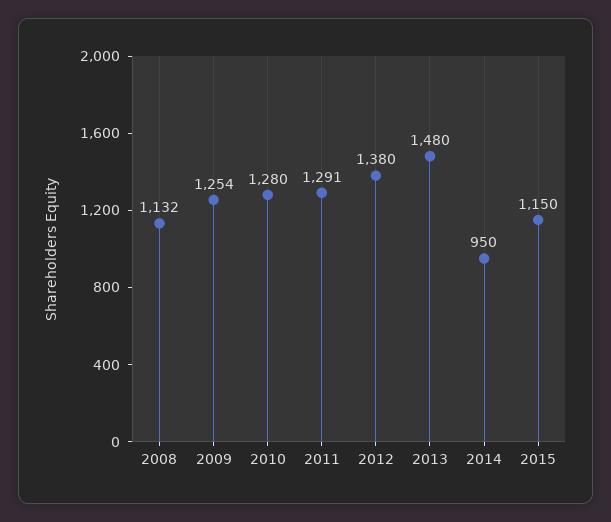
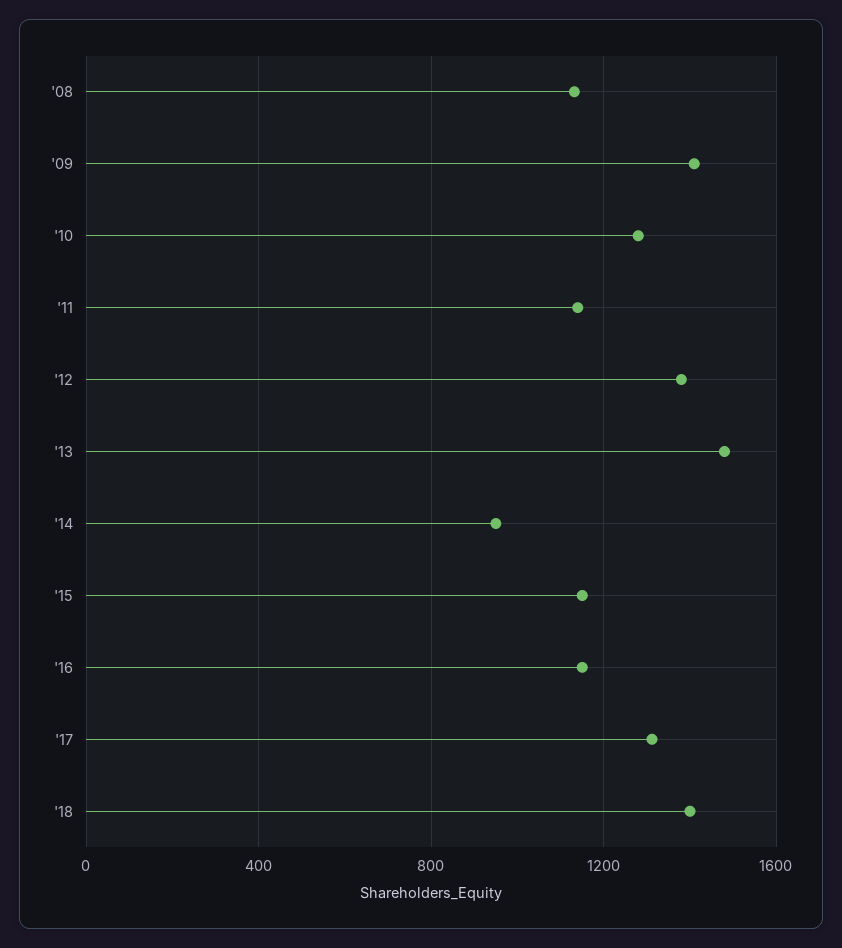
2009: 1254 -> 1400
2011: 1291 -> 1150
'16: none -> 1150
'17: none -> 1300
'18: none -> 1400

